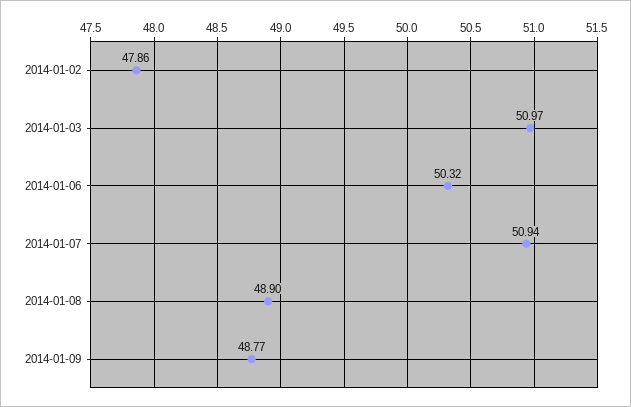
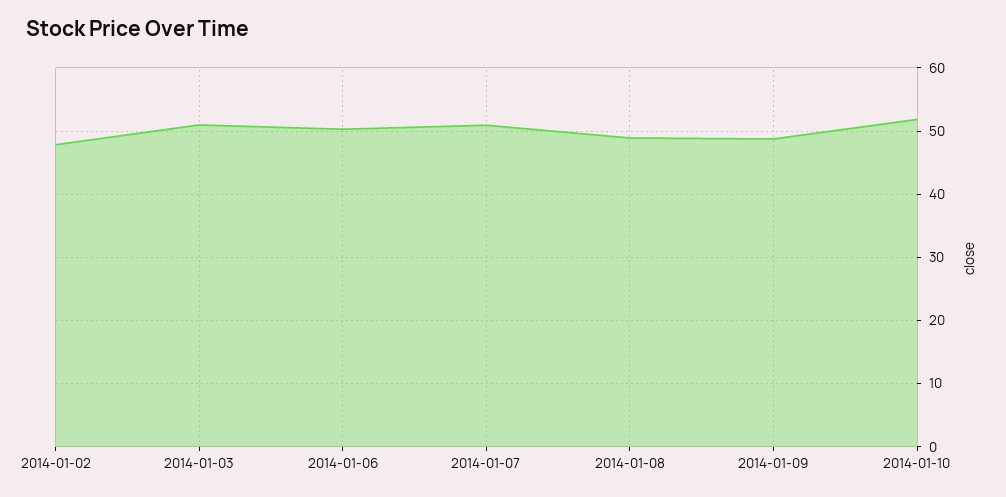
2014-01-10: none -> 52

